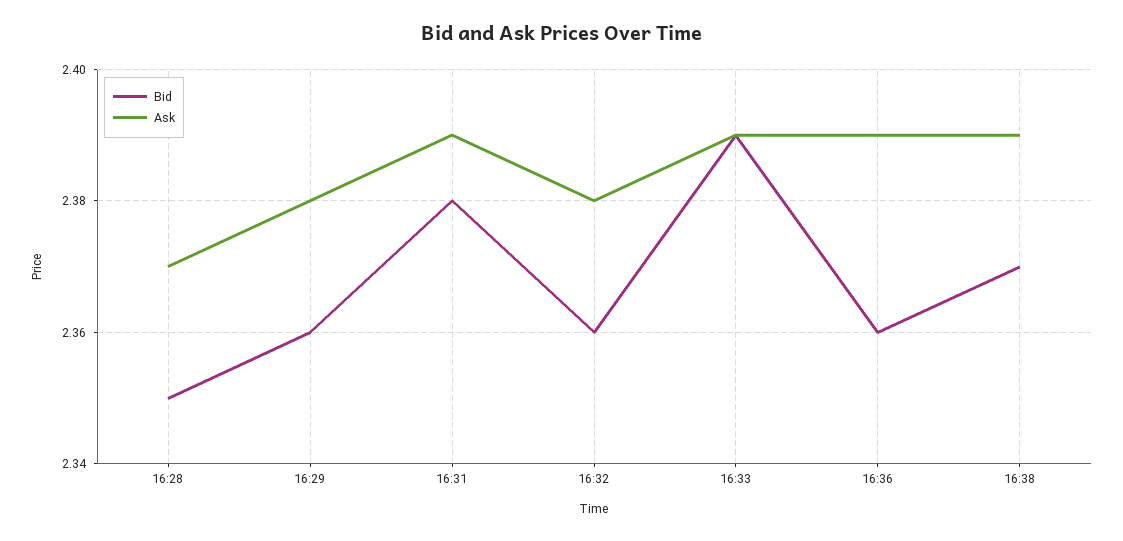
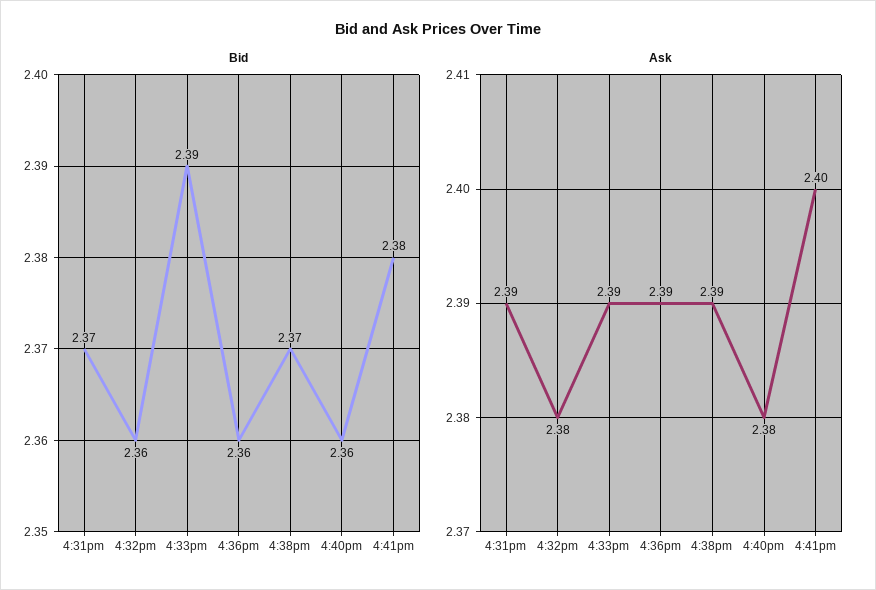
Bid, 16:28: 2.35 -> none
Ask, 16:28: 2.37 -> none
Bid, 16:29: 2.36 -> none
Ask, 16:29: 2.38 -> none
Bid, 16:31: 2.38 -> 2.37
Bid, 4:40pm: none -> 2.36
Bid, 4:41pm: none -> 2.38
Ask, 4:40pm: none -> 2.38
Ask, 4:41pm: none -> 2.4

